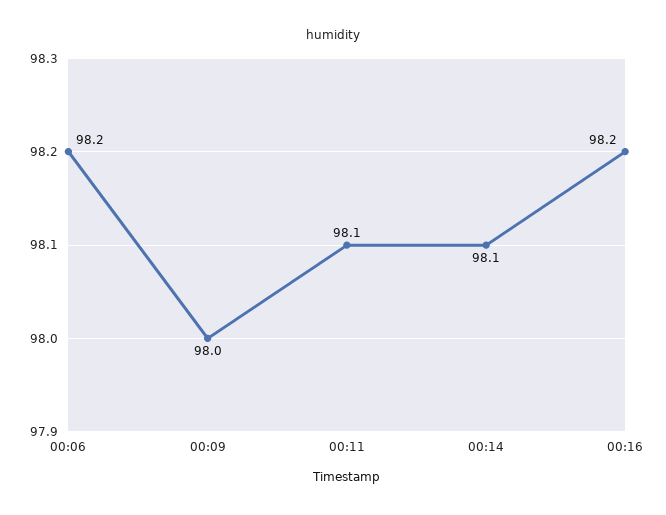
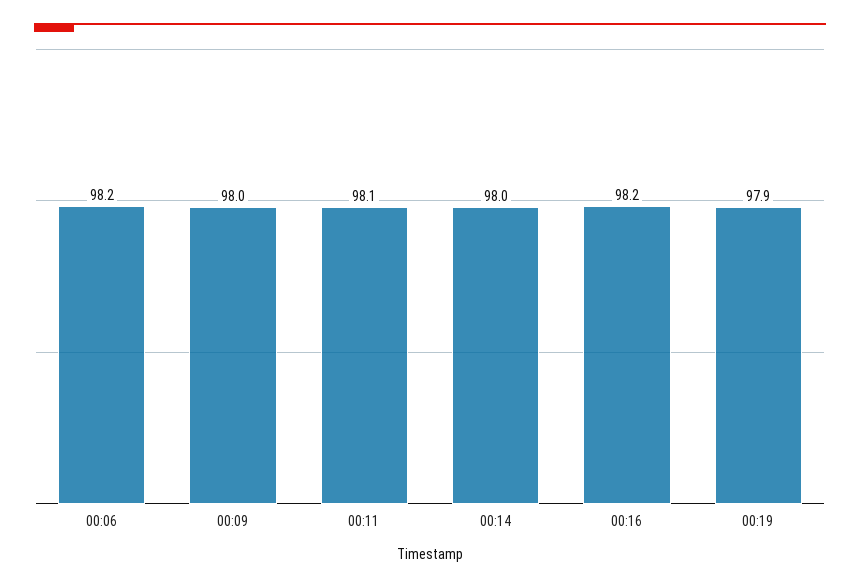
00:14: 98.1 -> 98
00:19: none -> 97.9

